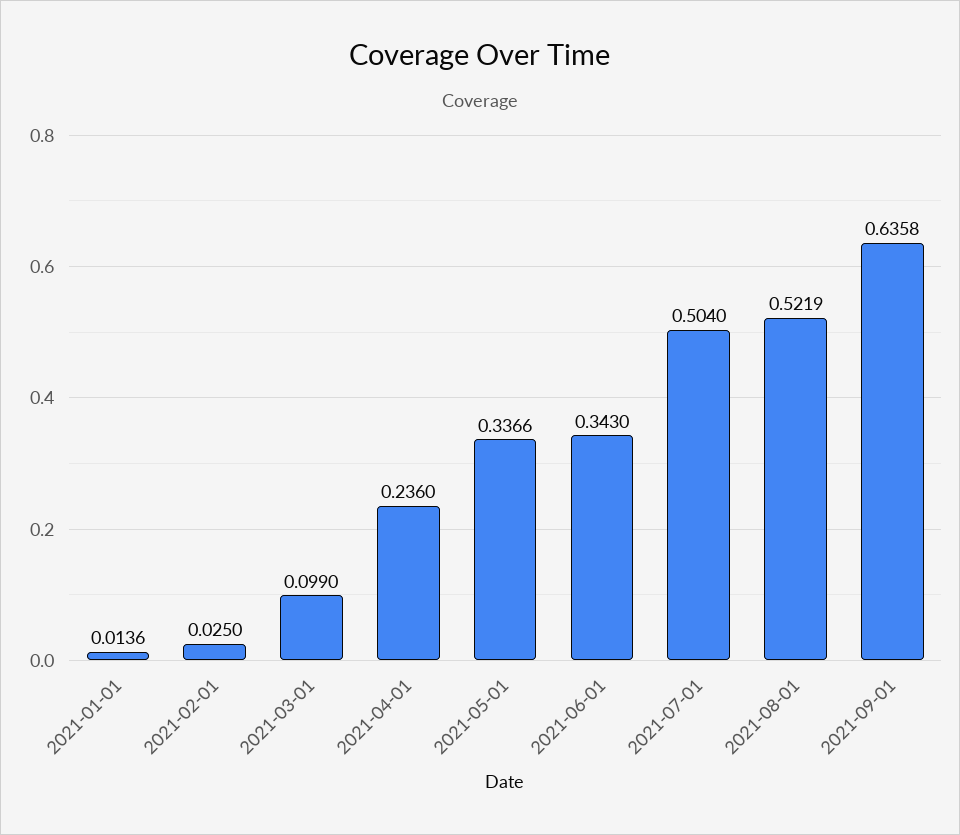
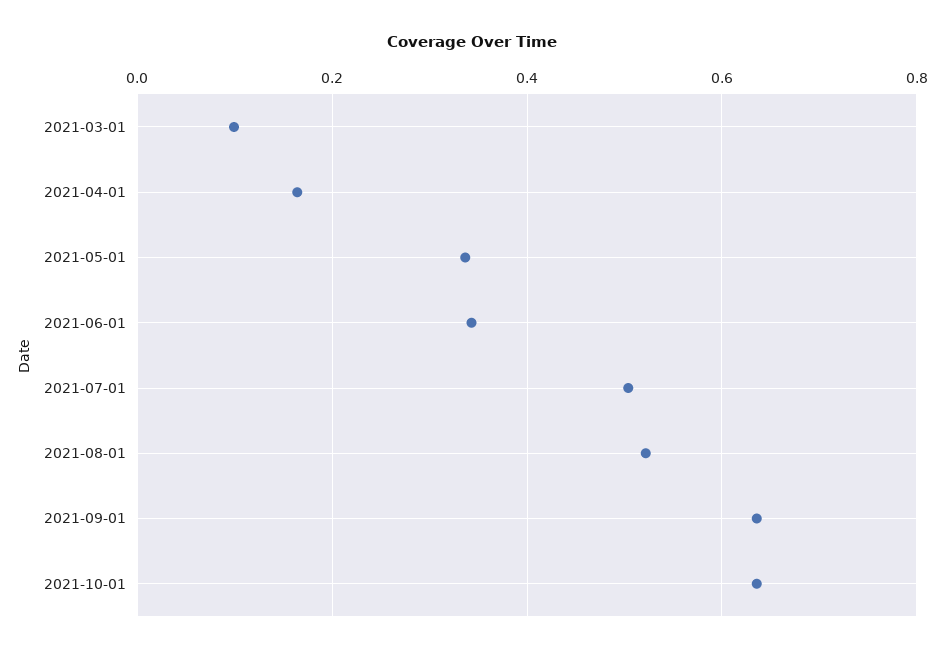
2021-01-01: 0.0136 -> none
2021-02-01: 0.025 -> none
2021-04-01: 0.236 -> 0.16
2021-10-01: none -> 0.64

